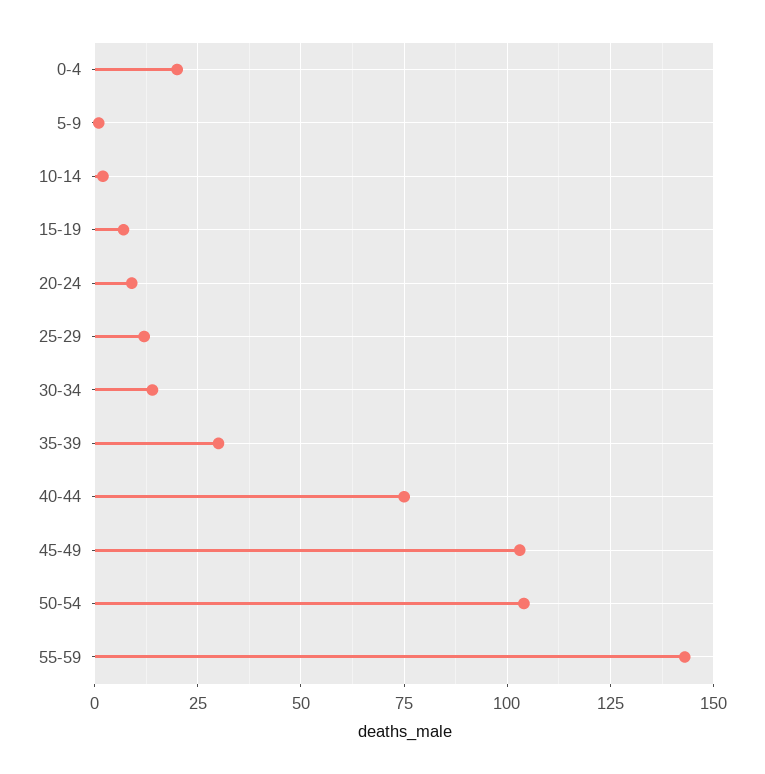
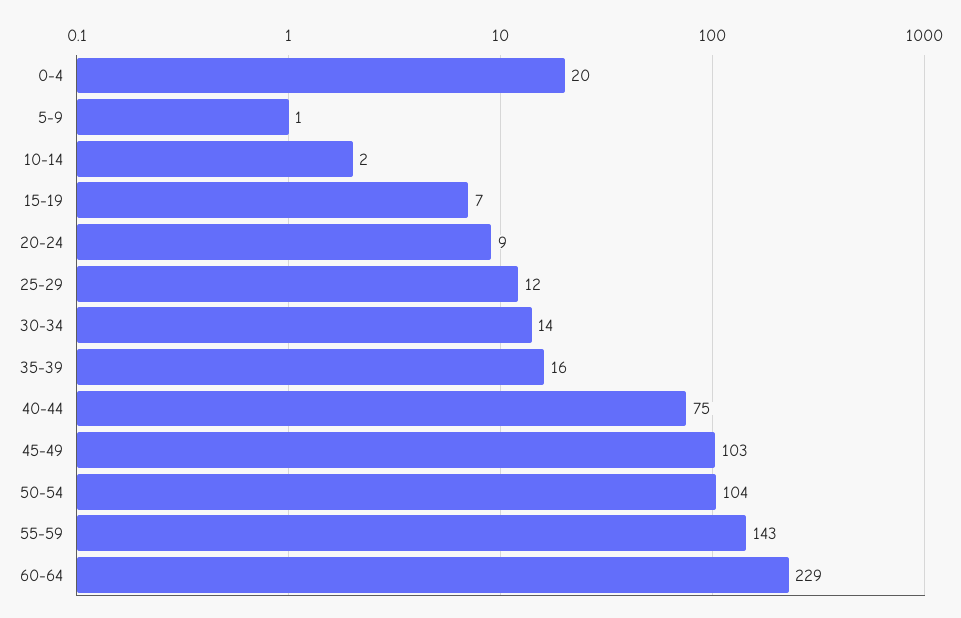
35-39: 30 -> 16
60-64: none -> 229

